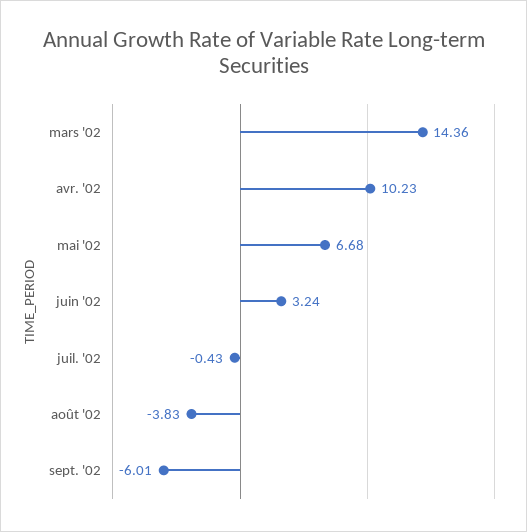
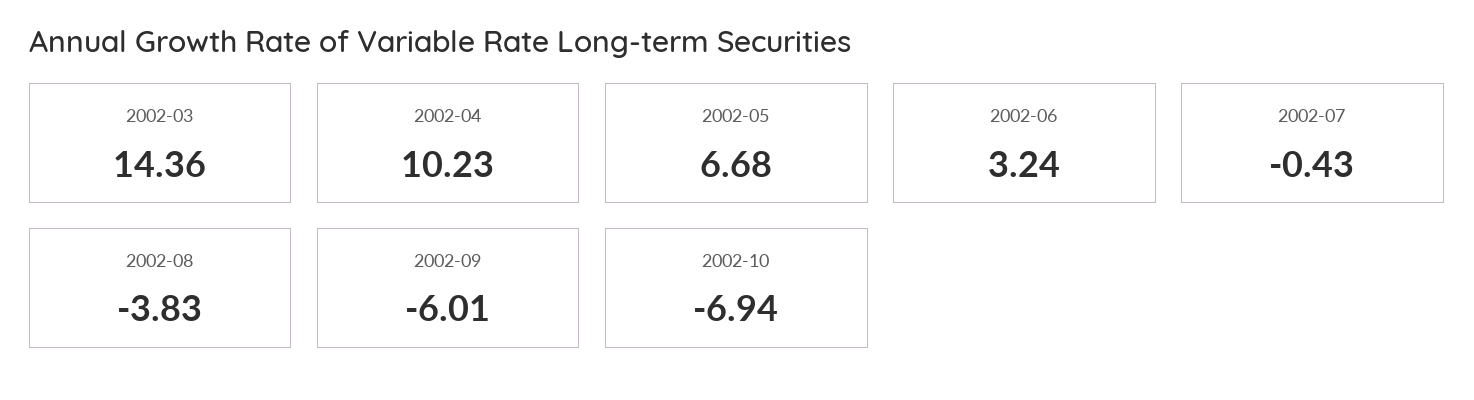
2002-10: none -> -6.94

